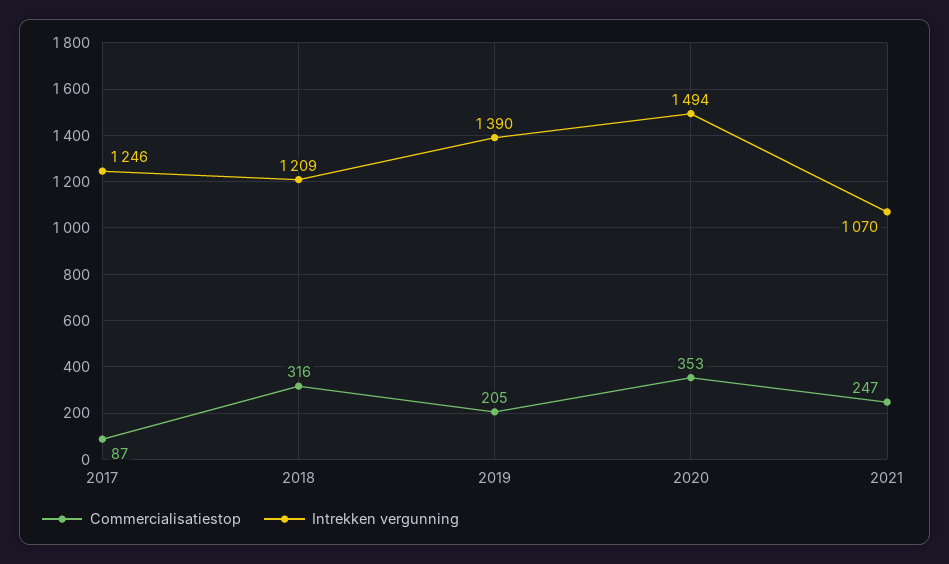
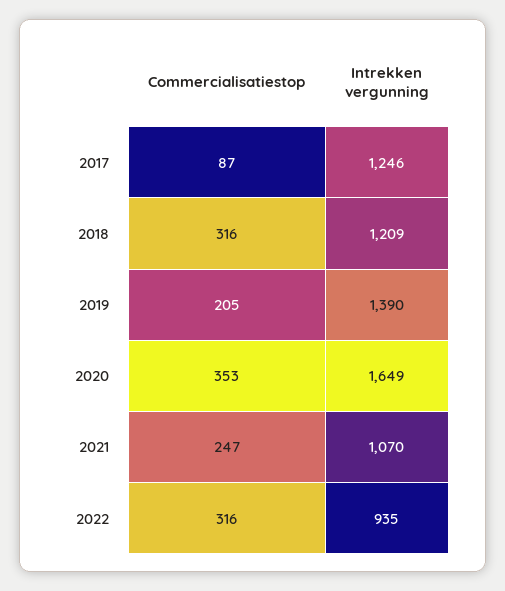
Intrekken vergunning, 2020: 1494 -> 1649
Commercialisatiestop, 2022: none -> 316
Intrekken vergunning, 2022: none -> 935

